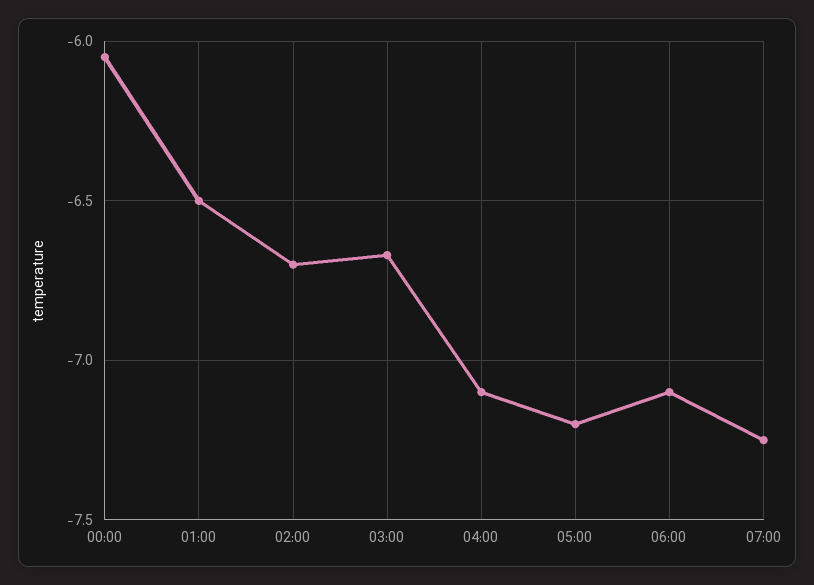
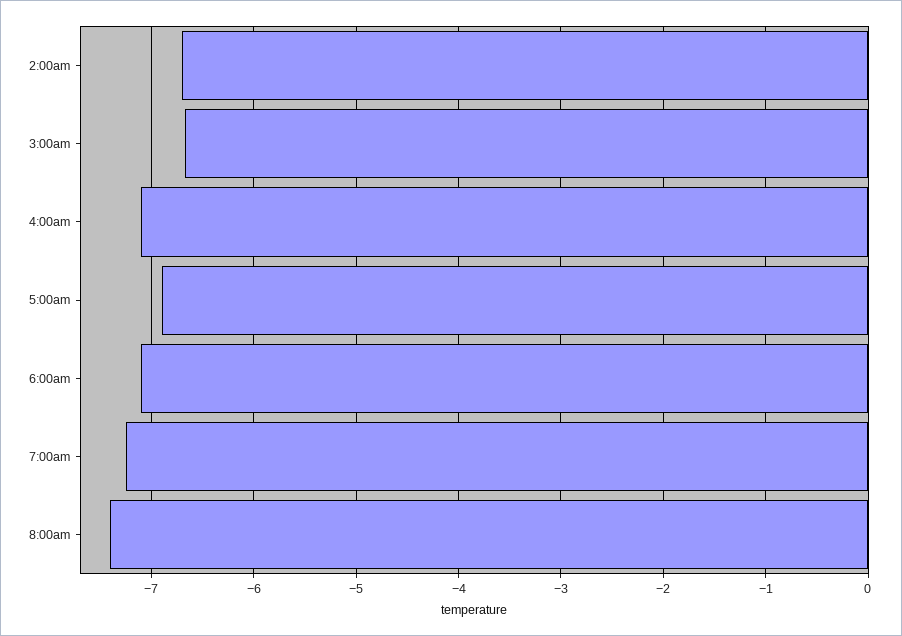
00:00: -6.05 -> none
01:00: -6.5 -> none
05:00: -7.2 -> -6.9
8:00am: none -> -7.4

